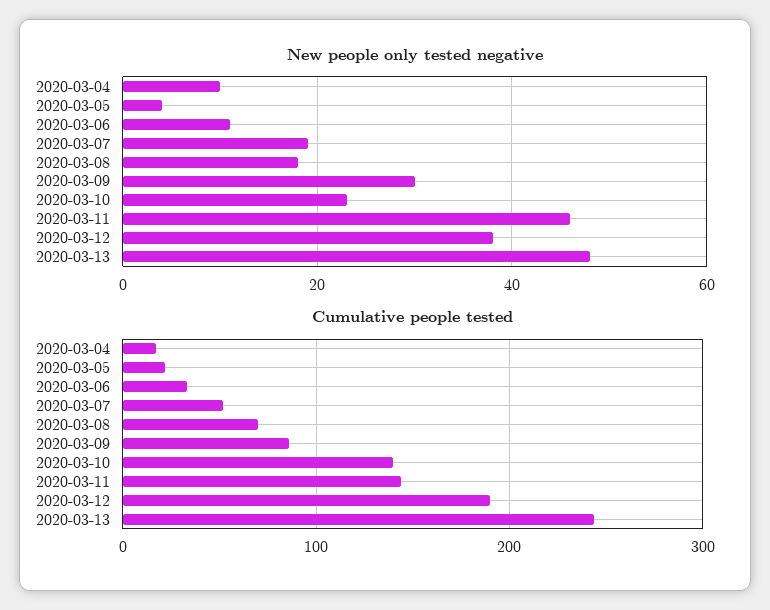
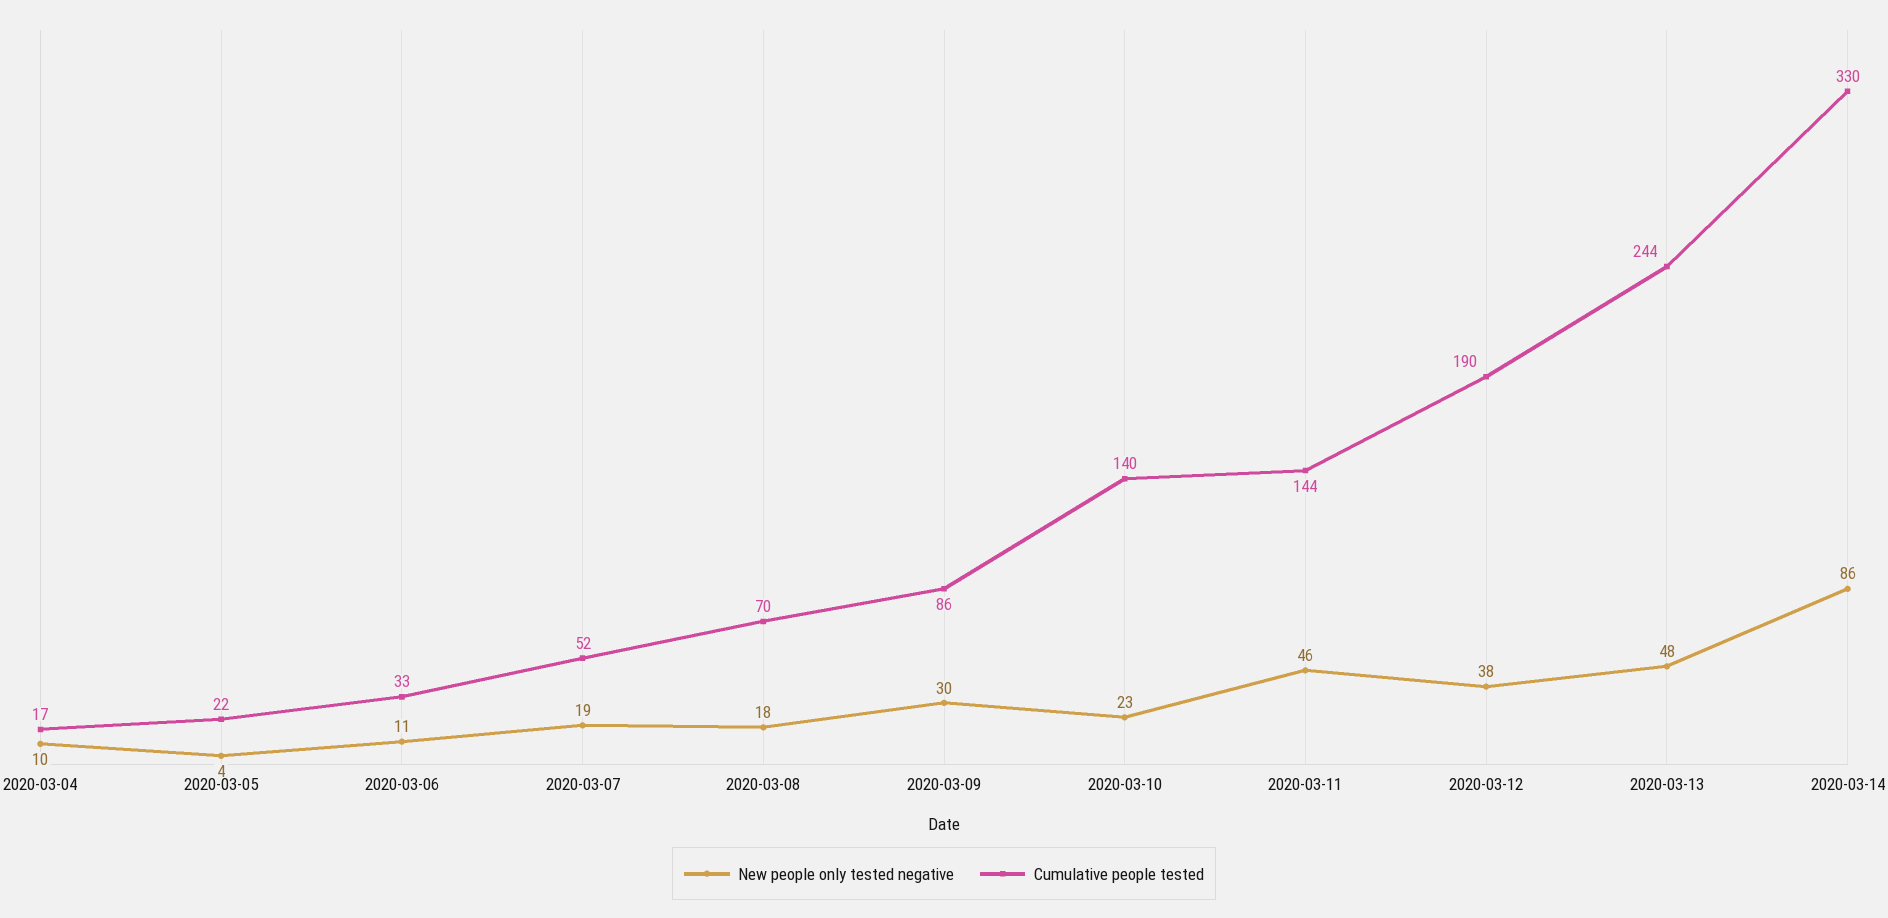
New people only tested negative, 2020-03-14: none -> 86
Cumulative people tested, 2020-03-14: none -> 330

